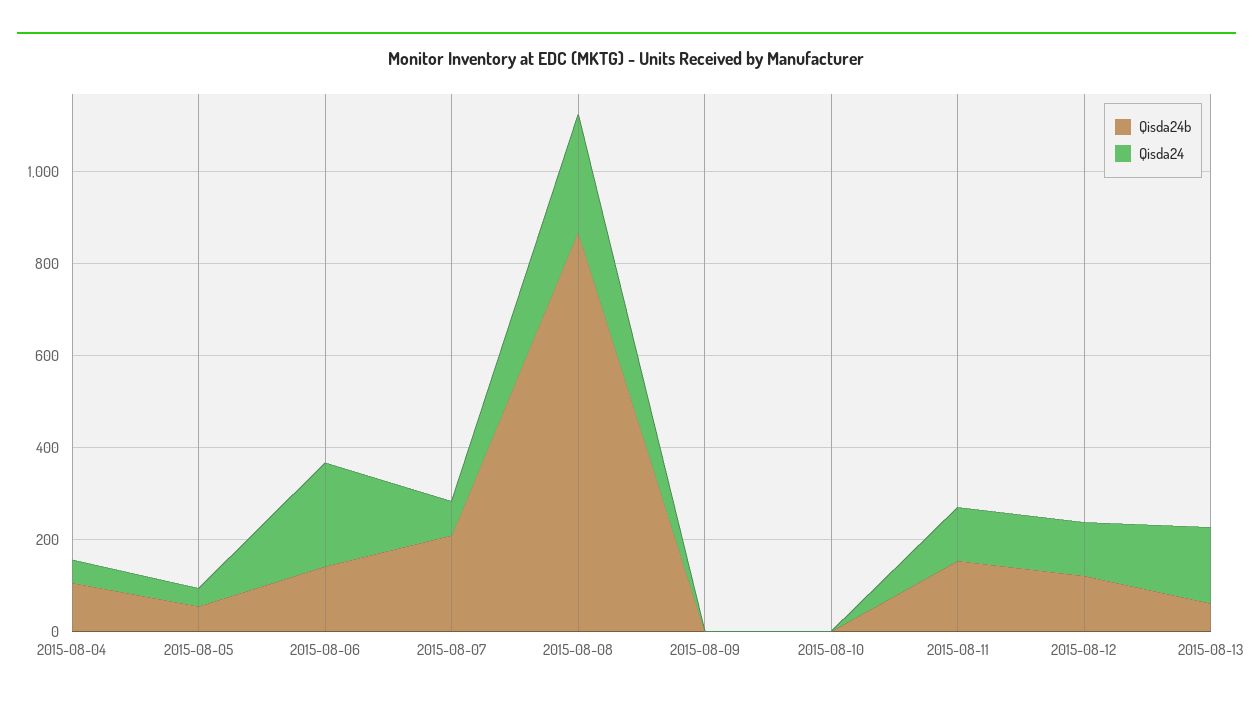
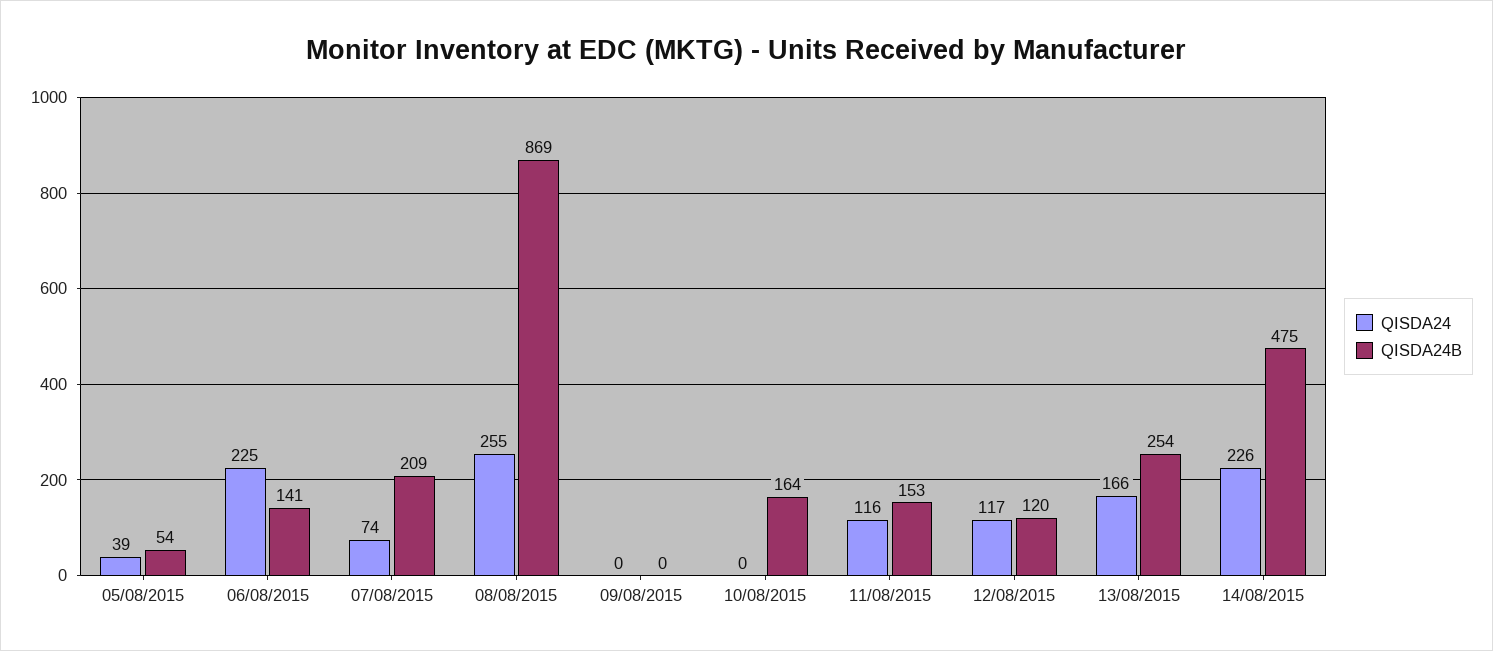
Qisda24b, 2015-08-04: 100 -> none
Qisda24, 2015-08-04: 50 -> none
Qisda24b, 2015-08-10: 0 -> 164
Qisda24b, 2015-08-13: 50 -> 254
Qisda24, 14/08/2015: none -> 226
Qisda24b, 14/08/2015: none -> 475

